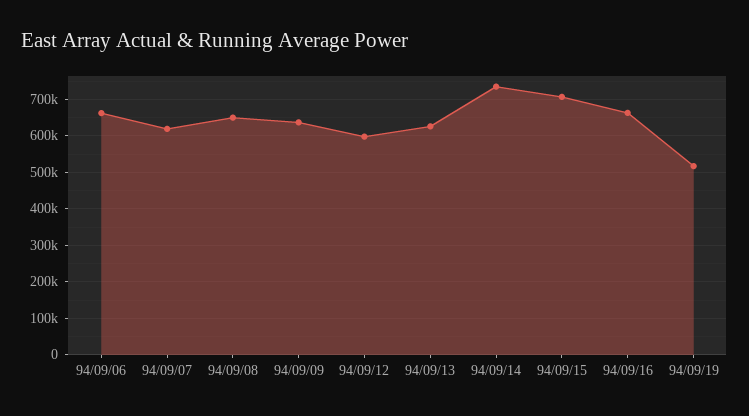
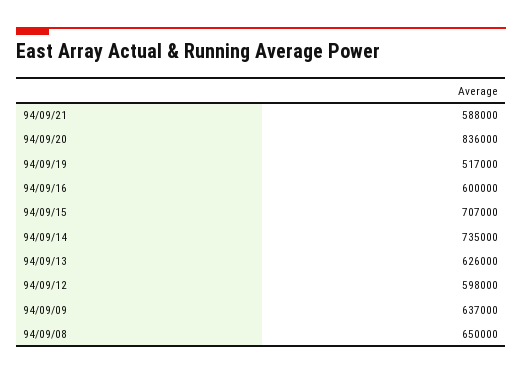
94/09/06: 660000 -> none
94/09/07: 620000 -> none
94/09/16: 660000 -> 600000
94/09/21: none -> 588000
94/09/20: none -> 836000

